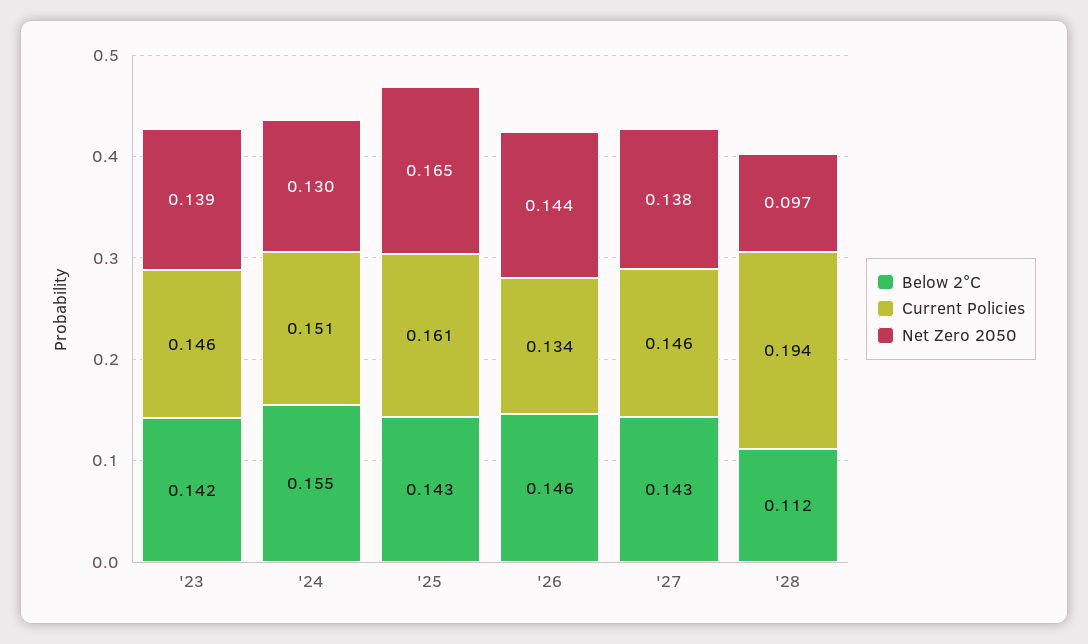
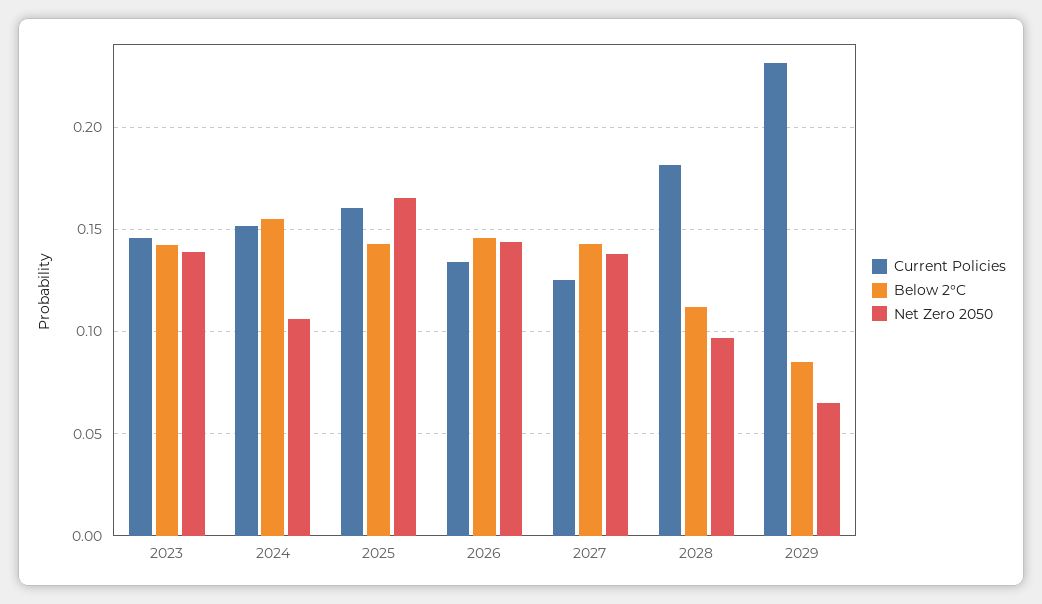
Net Zero 2050, '24: 0.13 -> 0.105
Current Policies, '27: 0.146 -> 0.125
Current Policies, '28: 0.194 -> 0.18
Current Policies, 2029: none -> 0.23
Below 2°C, 2029: none -> 0.085
Net Zero 2050, 2029: none -> 0.065

